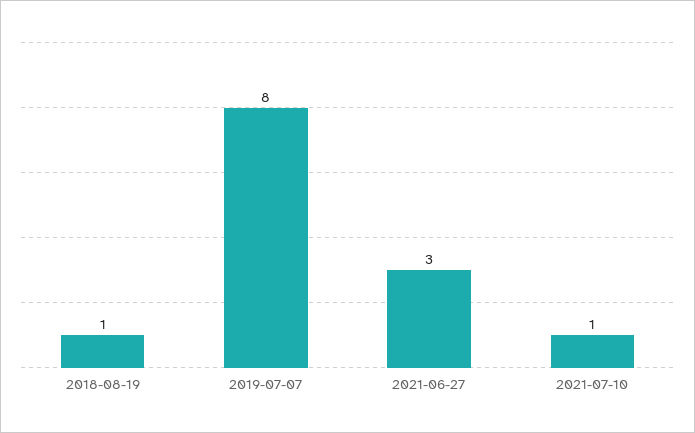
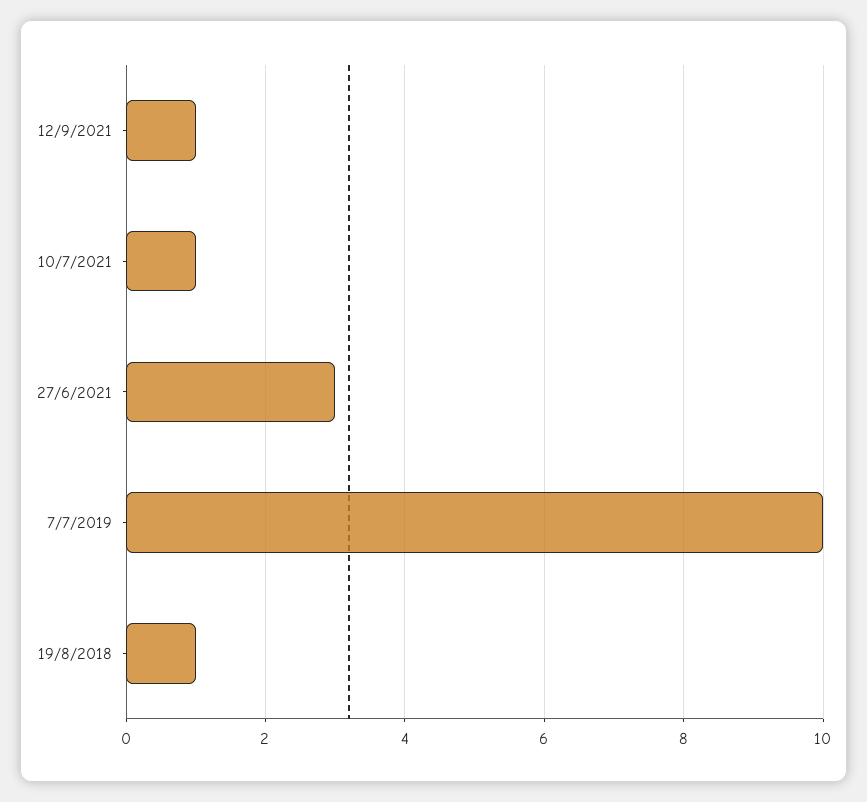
2019-07-07: 8 -> 10
12/9/2021: none -> 1

